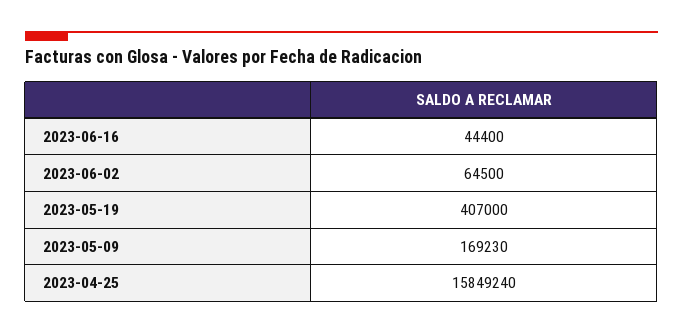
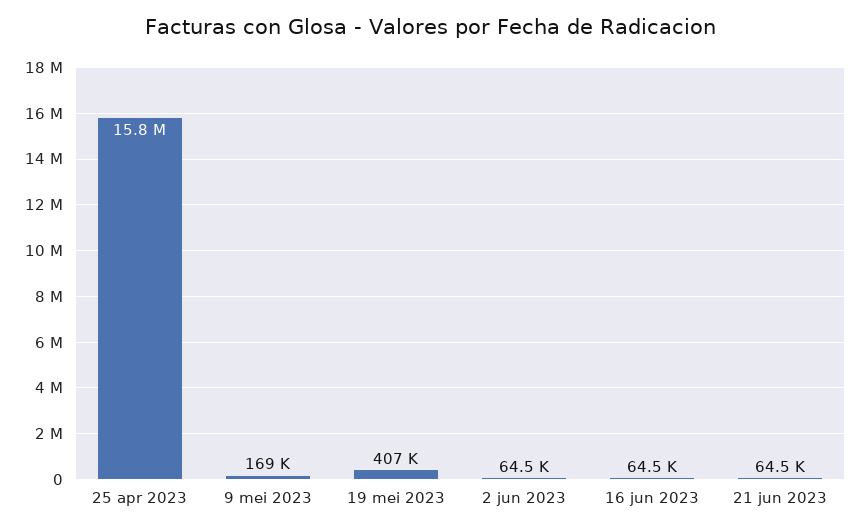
2023-06-16: 44400 -> 64500
21 jun 2023: none -> 64500

